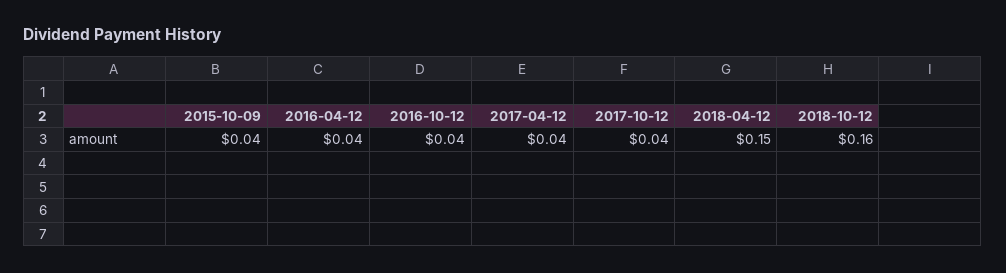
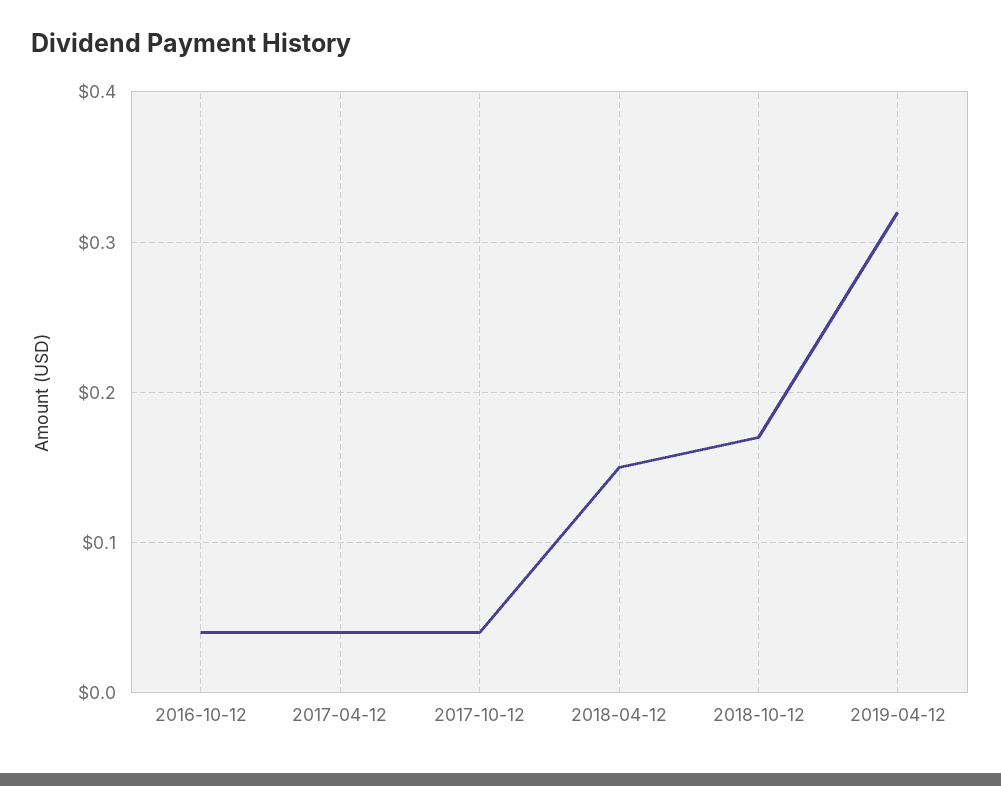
2015-10-09: 0.04 -> none
2016-04-12: 0.04 -> none
2018-10-12: 0.16 -> 0.17
2019-04-12: none -> 0.32

